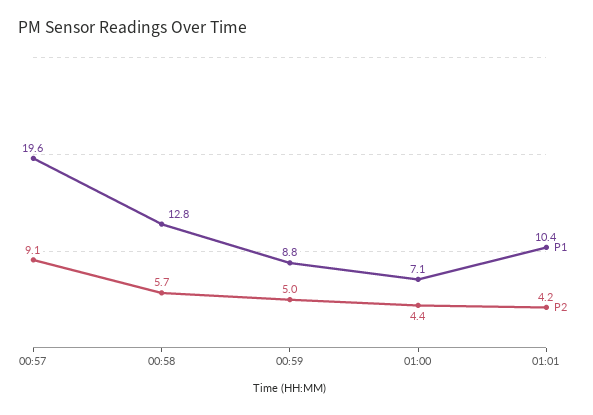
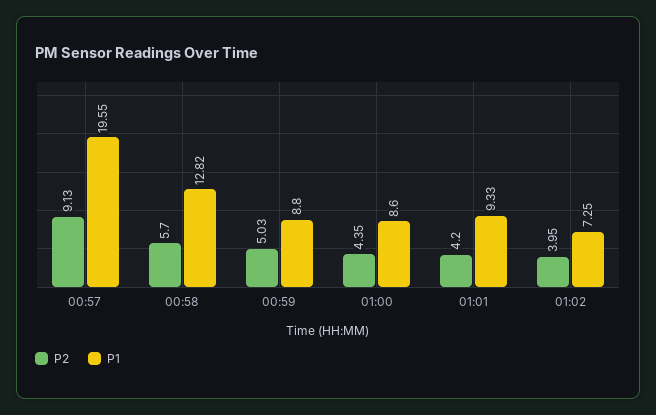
P1, 01:00: 7.1 -> 8.6
P1, 01:01: 10.4 -> 9.33
P2, 01:02: none -> 3.95
P1, 01:02: none -> 7.25

